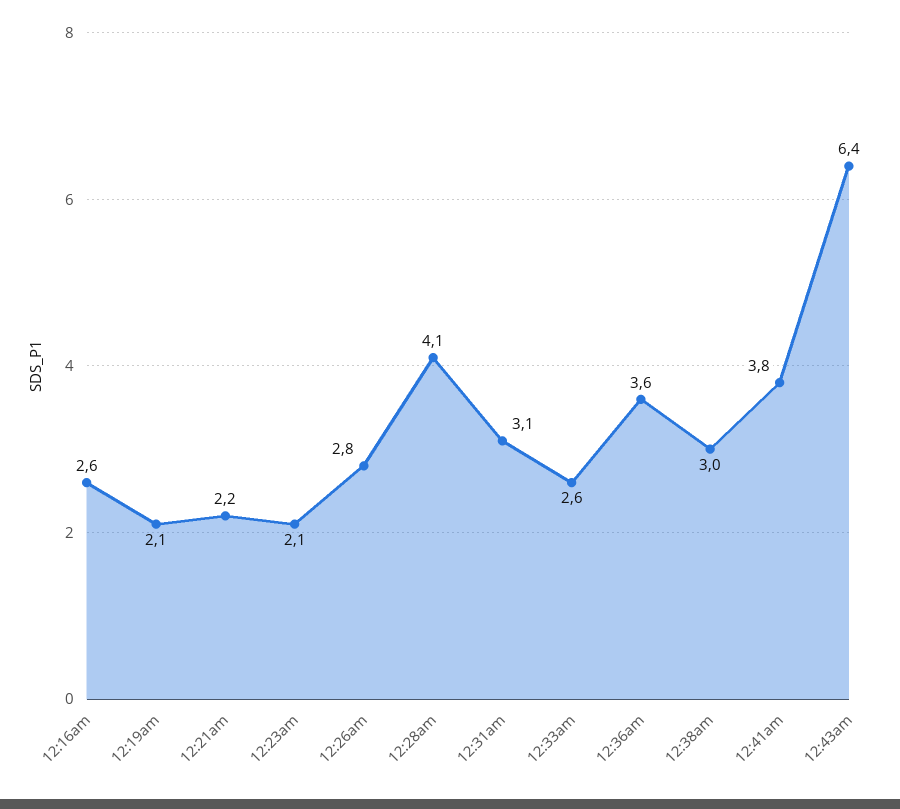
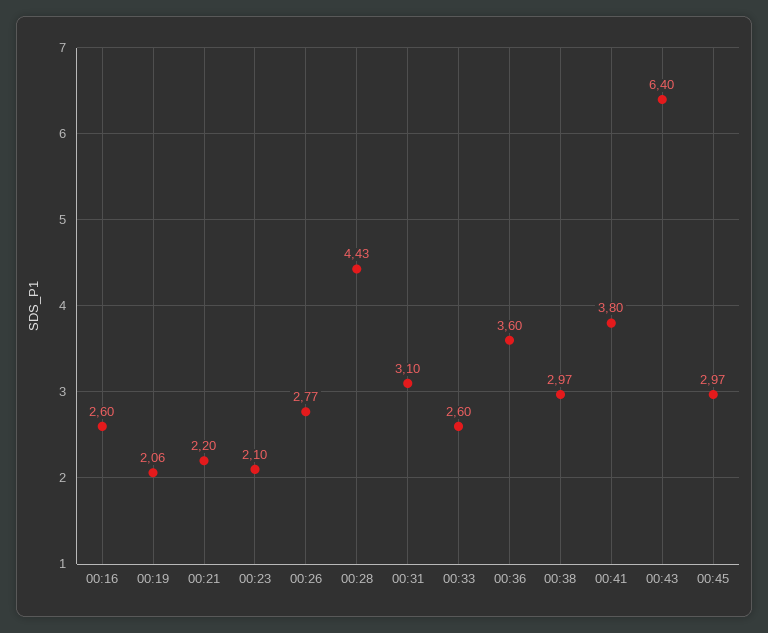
12:28am: 4.1 -> 4.43
00:45: none -> 2.97

